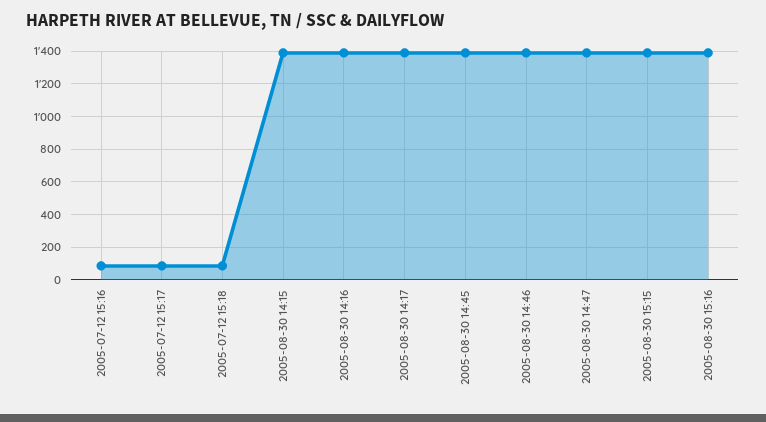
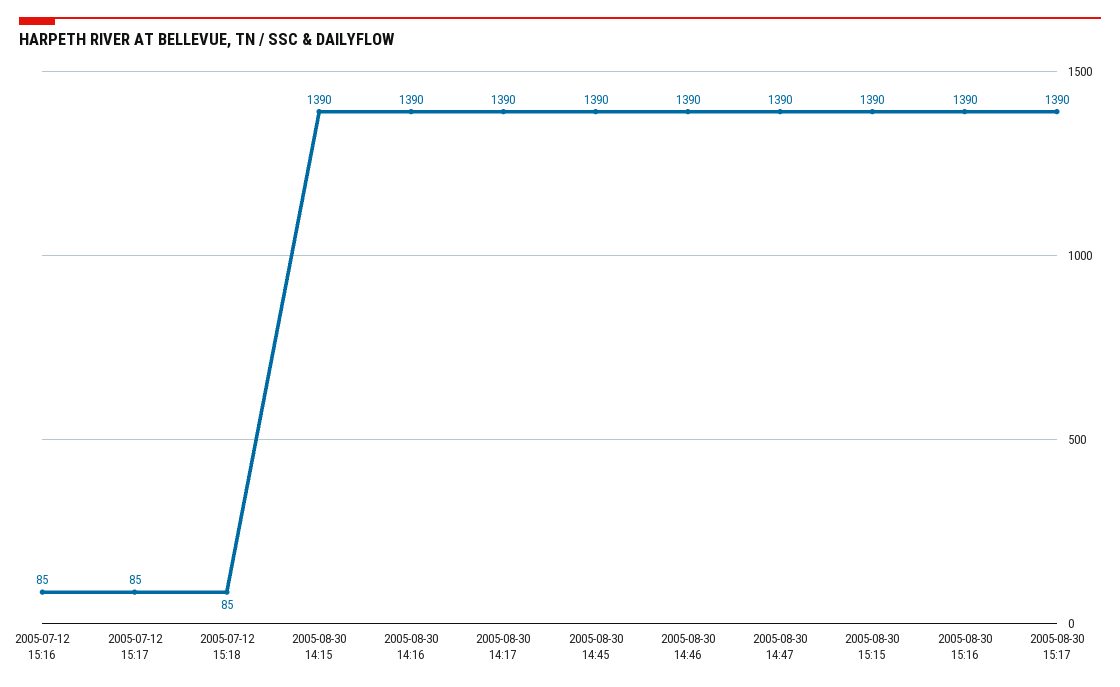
2005-08-30 15:17: none -> 1390

